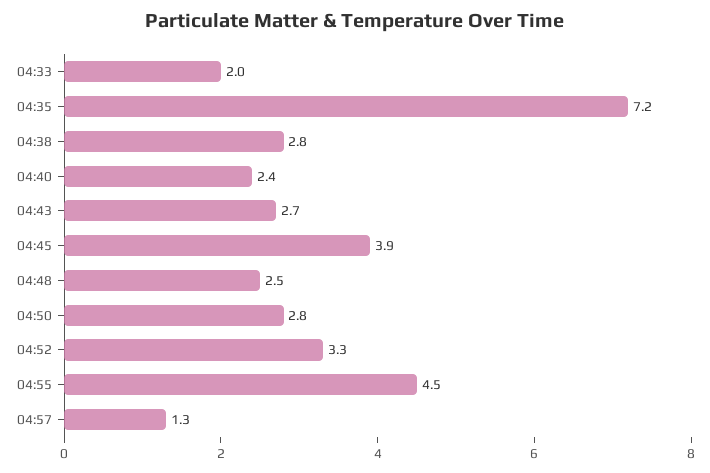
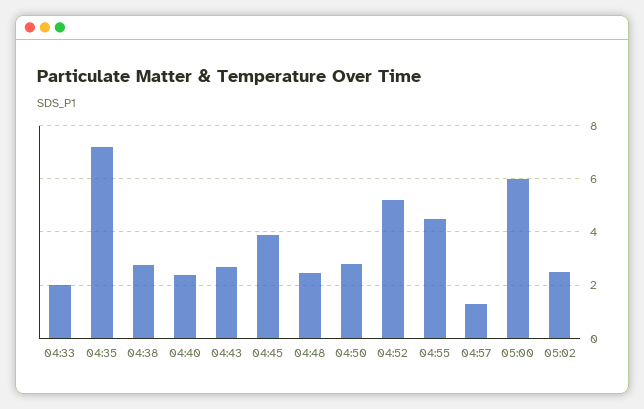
04:52: 3.3 -> 5.25
05:00: none -> 6
05:02: none -> 2.5

